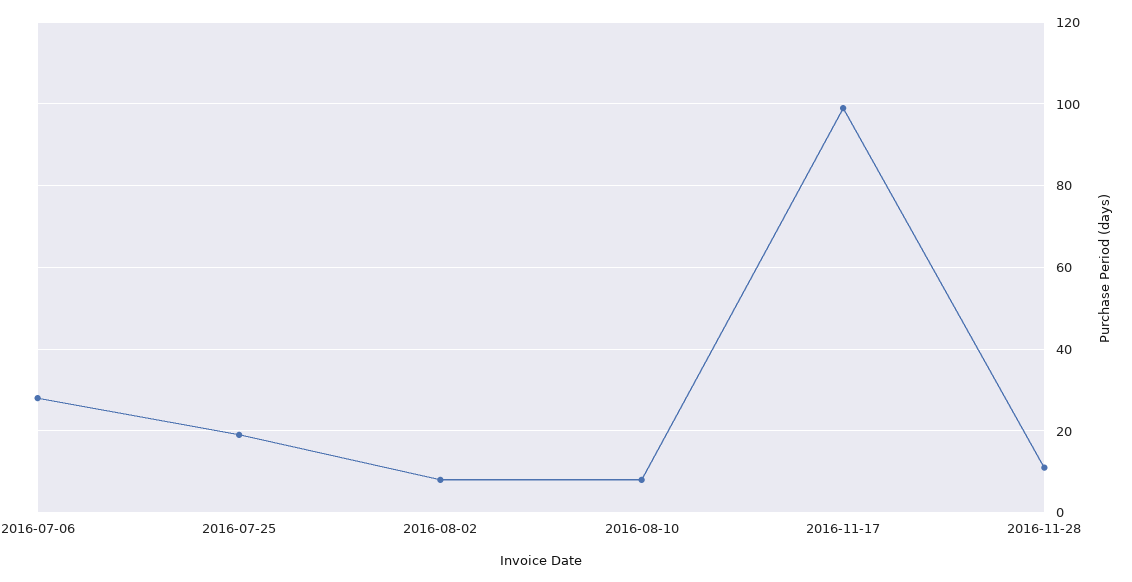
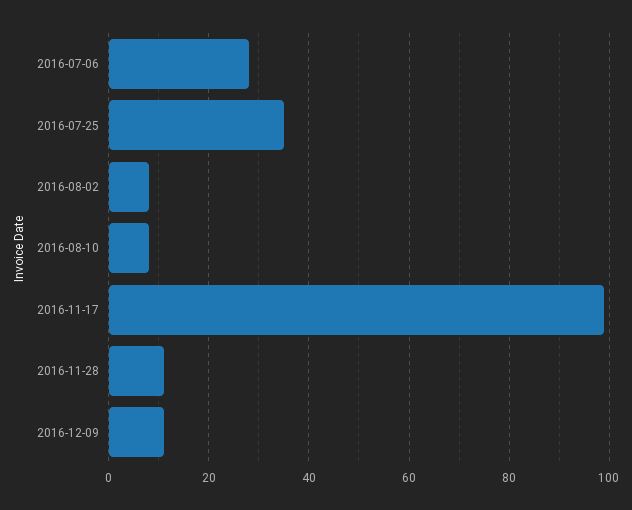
2016-07-25: 20 -> 35
2016-12-09: none -> 10

